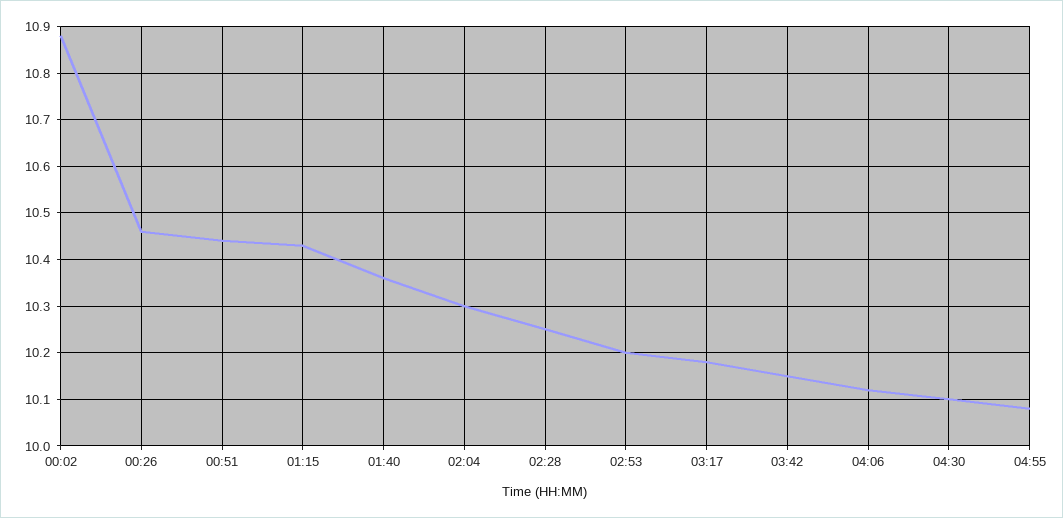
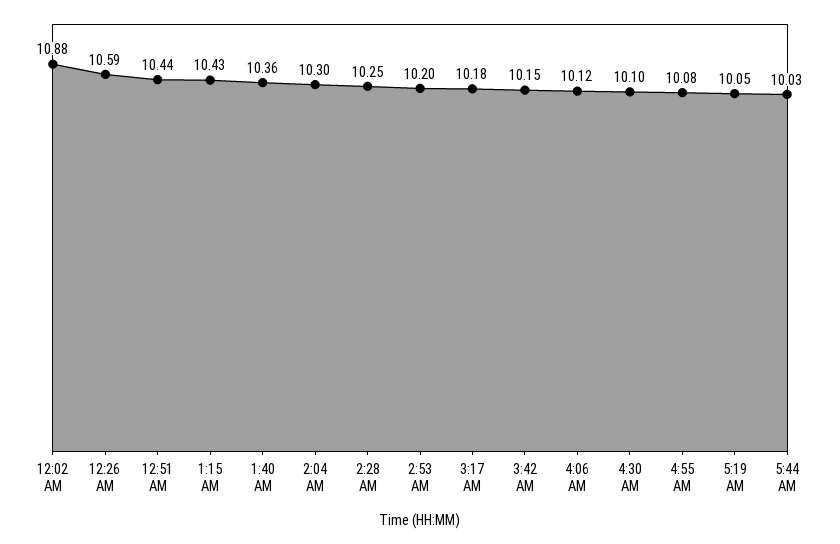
00:26: 10.45 -> 10.59
5:19 AM: none -> 10.05
5:44 AM: none -> 10.03

